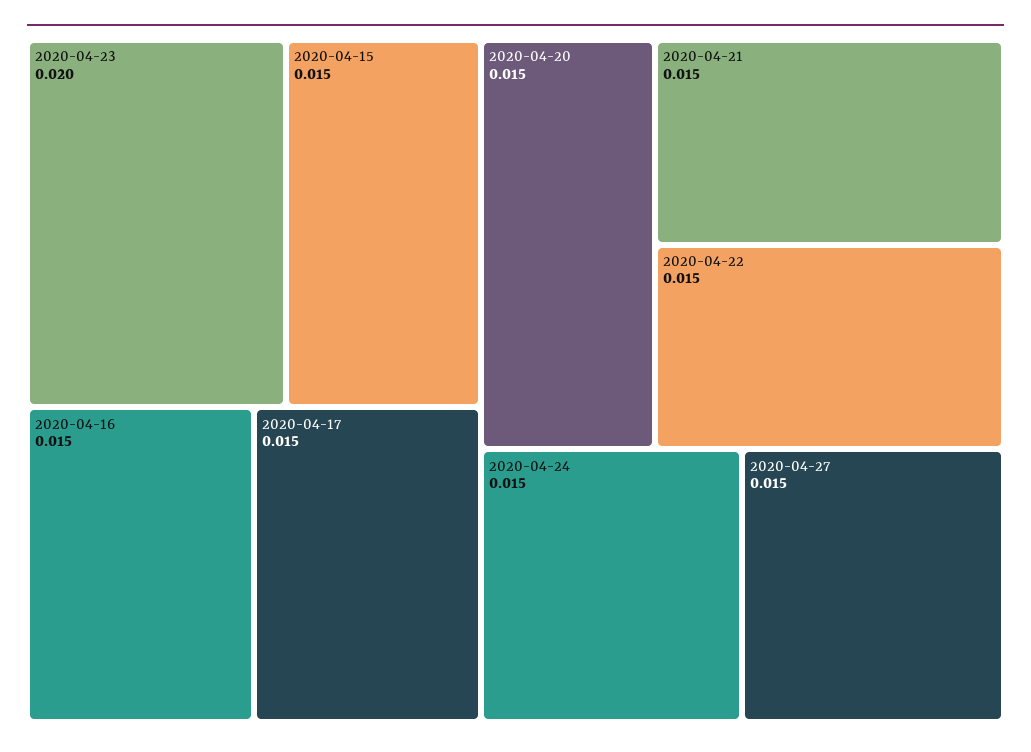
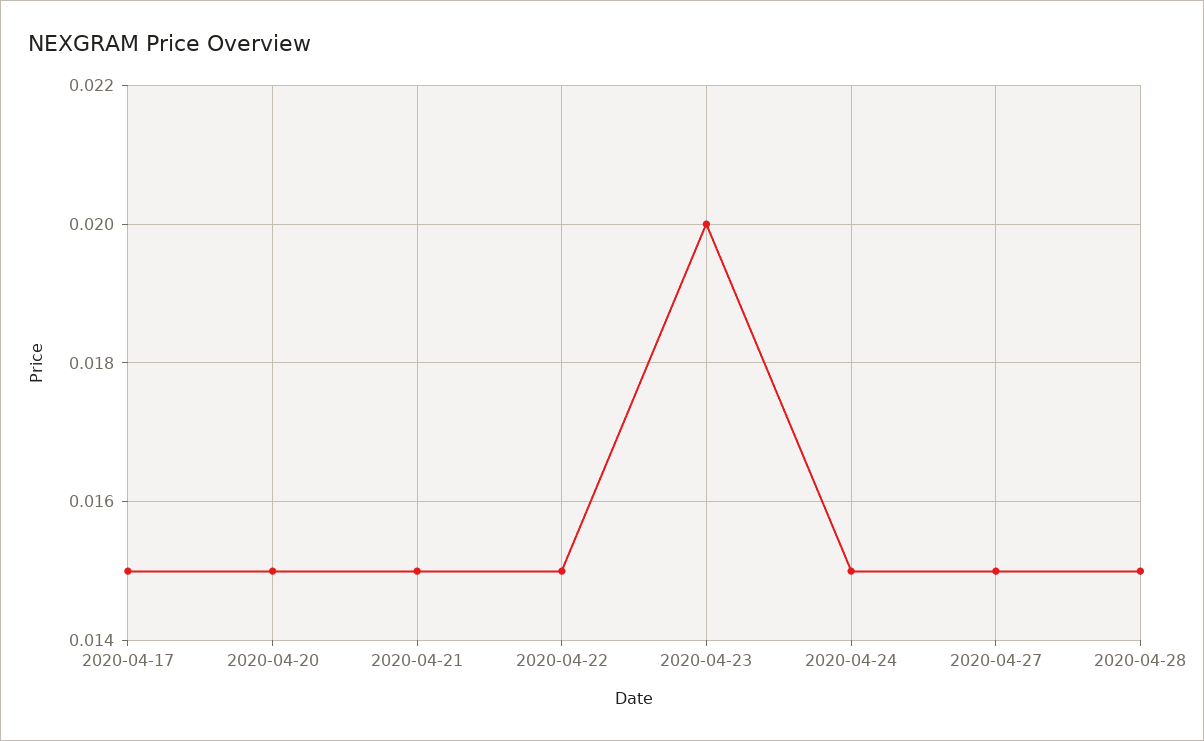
2020-04-15: 0.015 -> none
2020-04-16: 0.015 -> none
2020-04-28: none -> 0.015

